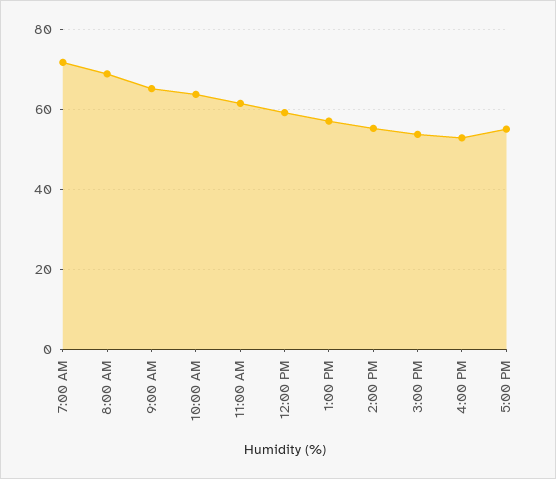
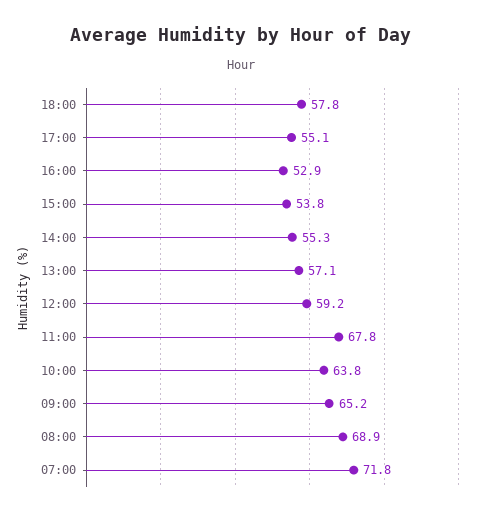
11:00 AM: 62 -> 67.8
18:00: none -> 57.8

